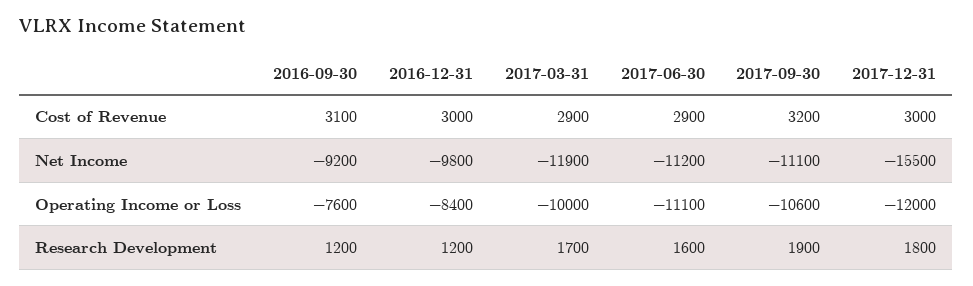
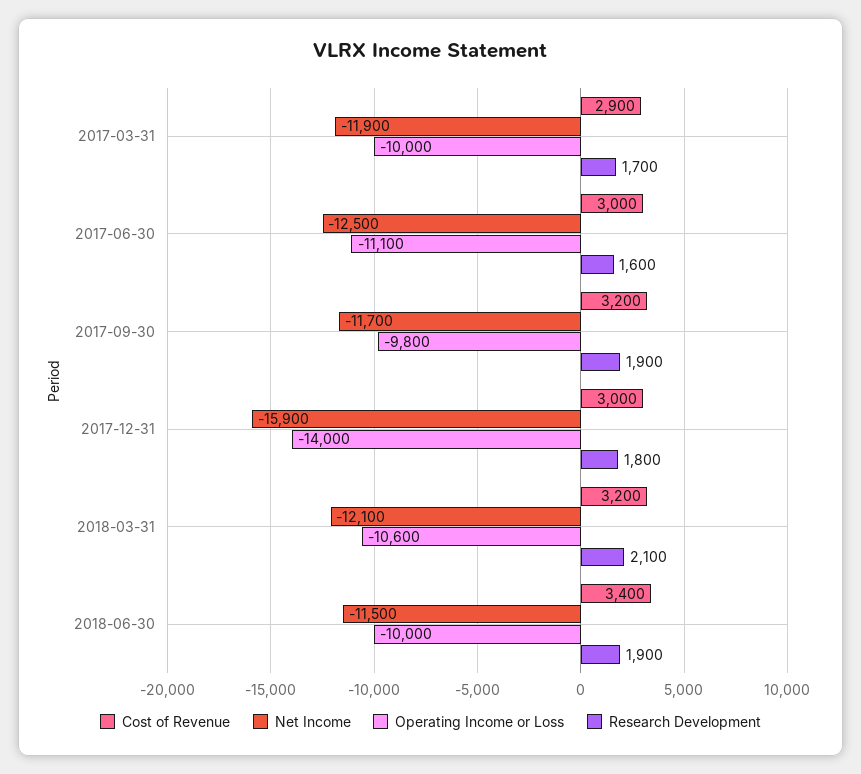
Cost of Revenue, 2016-09-30: 3100 -> none
Cost of Revenue, 2016-12-31: 3000 -> none
Cost of Revenue, 2017-06-30: 2900 -> 3000
Net Income, 2016-09-30: -9200 -> none
Net Income, 2016-12-31: -9800 -> none
Net Income, 2017-06-30: -11200 -> -12500
Net Income, 2017-09-30: -11100 -> -11700
Net Income, 2017-12-31: -15500 -> -15900
Operating Income or Loss, 2016-09-30: -7600 -> none
Operating Income or Loss, 2016-12-31: -8400 -> none
Operating Income or Loss, 2017-09-30: -10600 -> -9800
Operating Income or Loss, 2017-12-31: -12000 -> -14000
Research Development, 2016-09-30: 1200 -> none
Research Development, 2016-12-31: 1200 -> none
Cost of Revenue, 2018-03-31: none -> 3200
Net Income, 2018-03-31: none -> -12100
Operating Income or Loss, 2018-03-31: none -> -10600
Research Development, 2018-03-31: none -> 2100
Cost of Revenue, 2018-06-30: none -> 3400
Net Income, 2018-06-30: none -> -11500
Operating Income or Loss, 2018-06-30: none -> -10000
Research Development, 2018-06-30: none -> 1900

